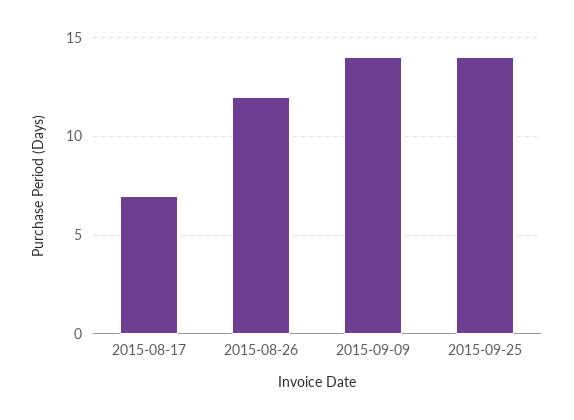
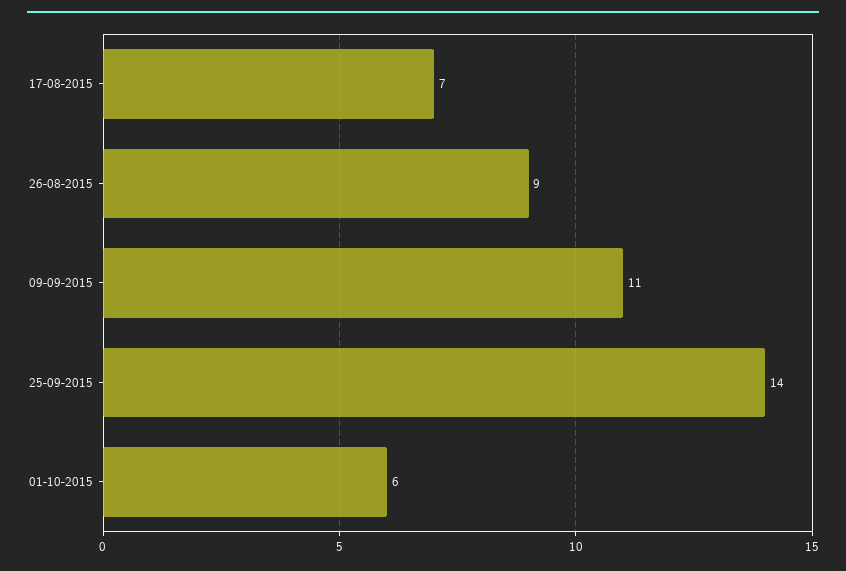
2015-08-26: 12 -> 9
2015-09-09: 14 -> 11
01-10-2015: none -> 6

